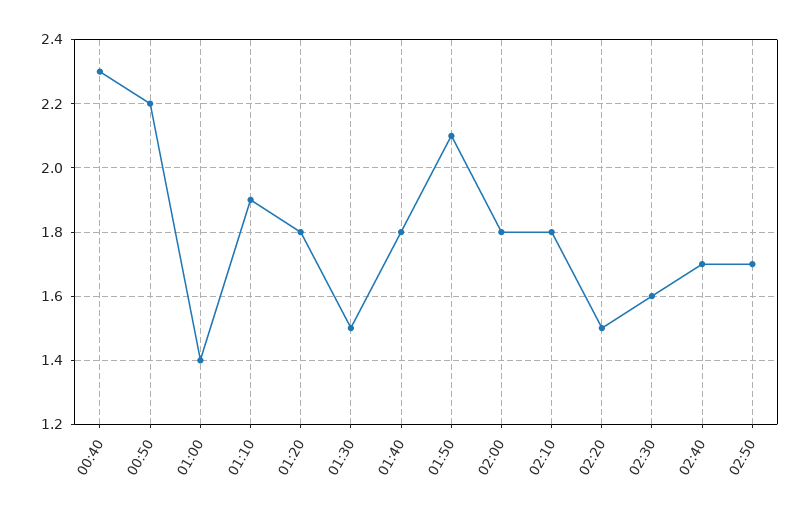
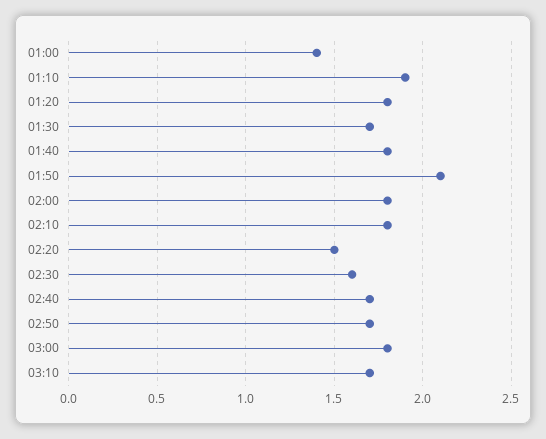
00:40: 2.3 -> none
00:50: 2.2 -> none
01:30: 1.5 -> 1.7
03:00: none -> 1.8
03:10: none -> 1.7

